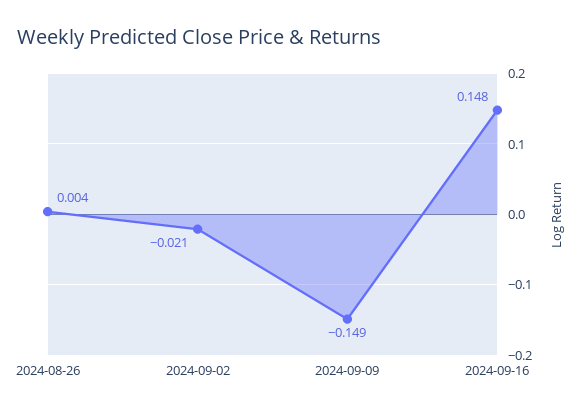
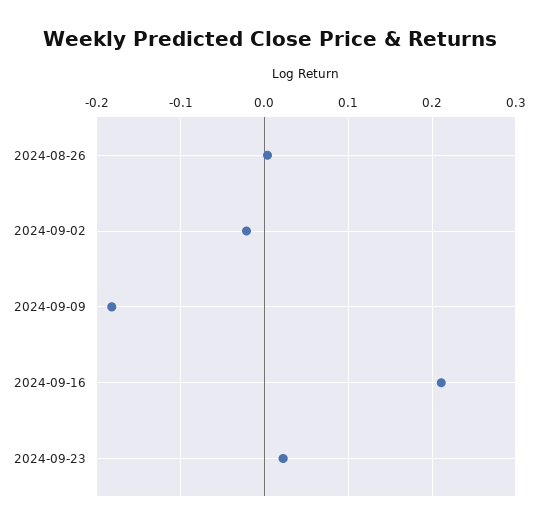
2024-09-09: -0.149 -> -0.18
2024-09-16: 0.148 -> 0.21
2024-09-23: none -> 0.02

